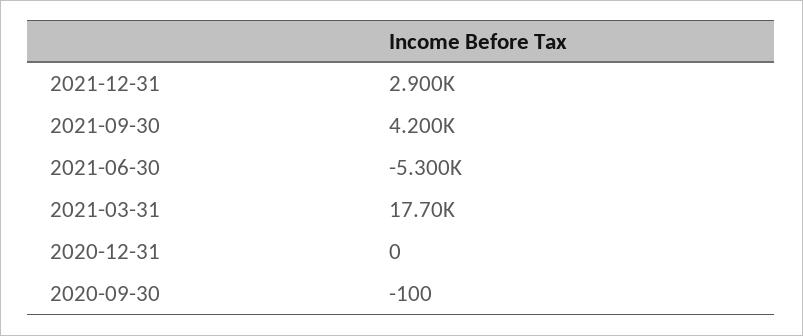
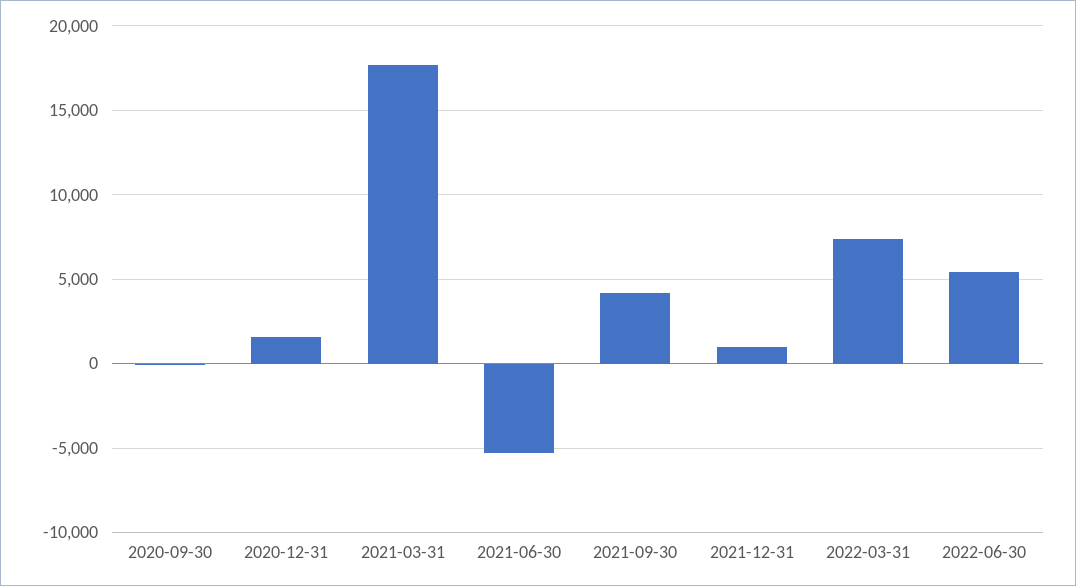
2021-12-31: 2900 -> 1000
2020-12-31: 0 -> 1500
2022-03-31: none -> 7500
2022-06-30: none -> 5500

